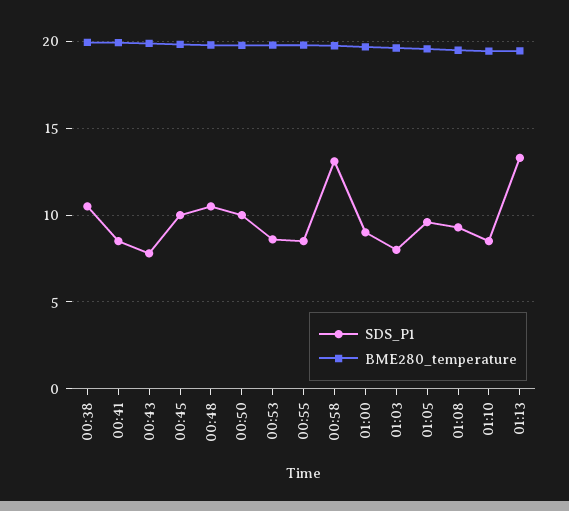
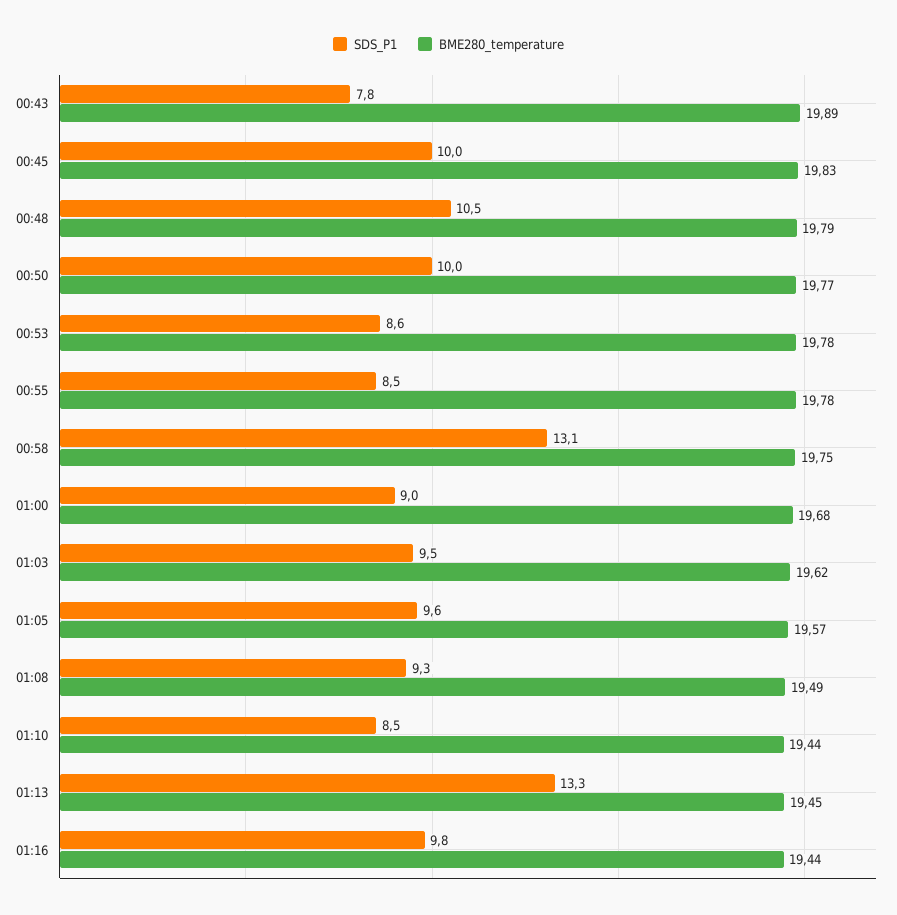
SDS_P1, 00:38: 10.5 -> none
BME280_temperature, 00:38: 20 -> none
SDS_P1, 00:41: 8.5 -> none
BME280_temperature, 00:41: 20 -> none
SDS_P1, 01:03: 8 -> 9.5
SDS_P1, 01:16: none -> 9.8
BME280_temperature, 01:16: none -> 19.44

